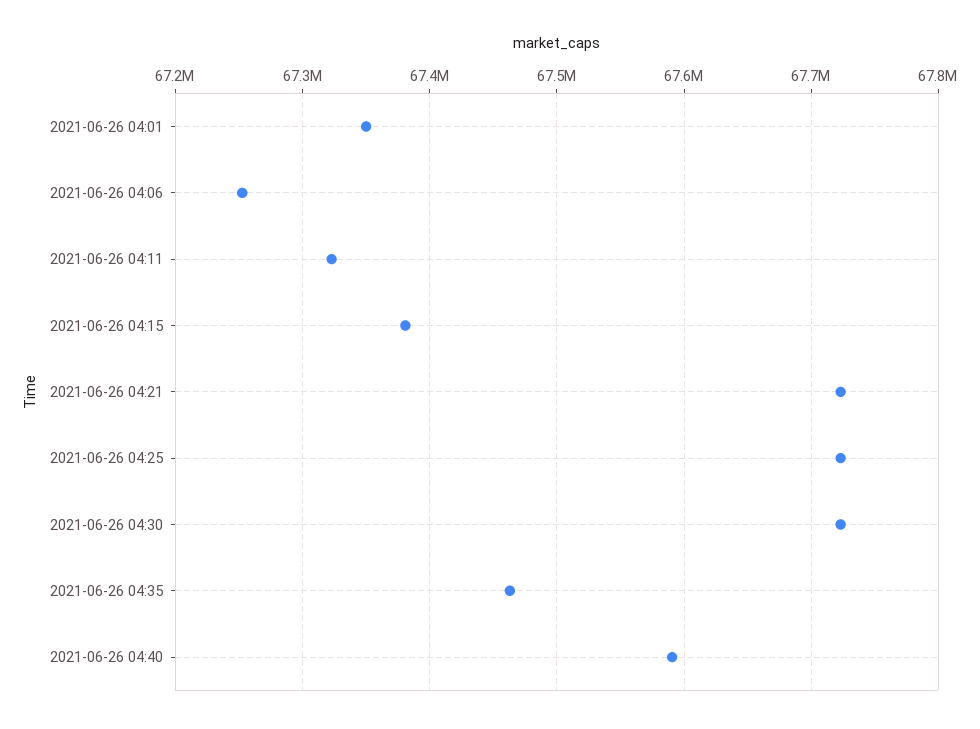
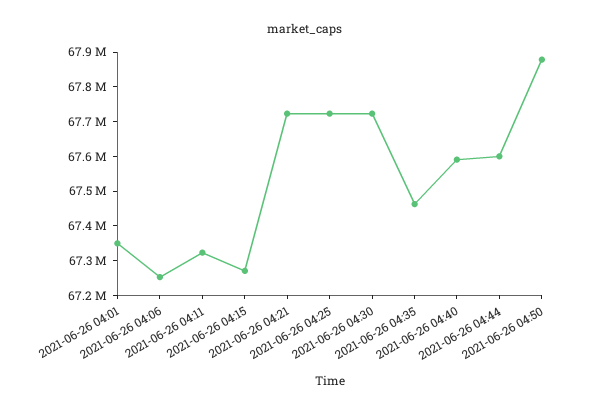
2021-06-26 04:15: 67380000 -> 67275000
2021-06-26 04:44: none -> 67600000
2021-06-26 04:50: none -> 67875000

